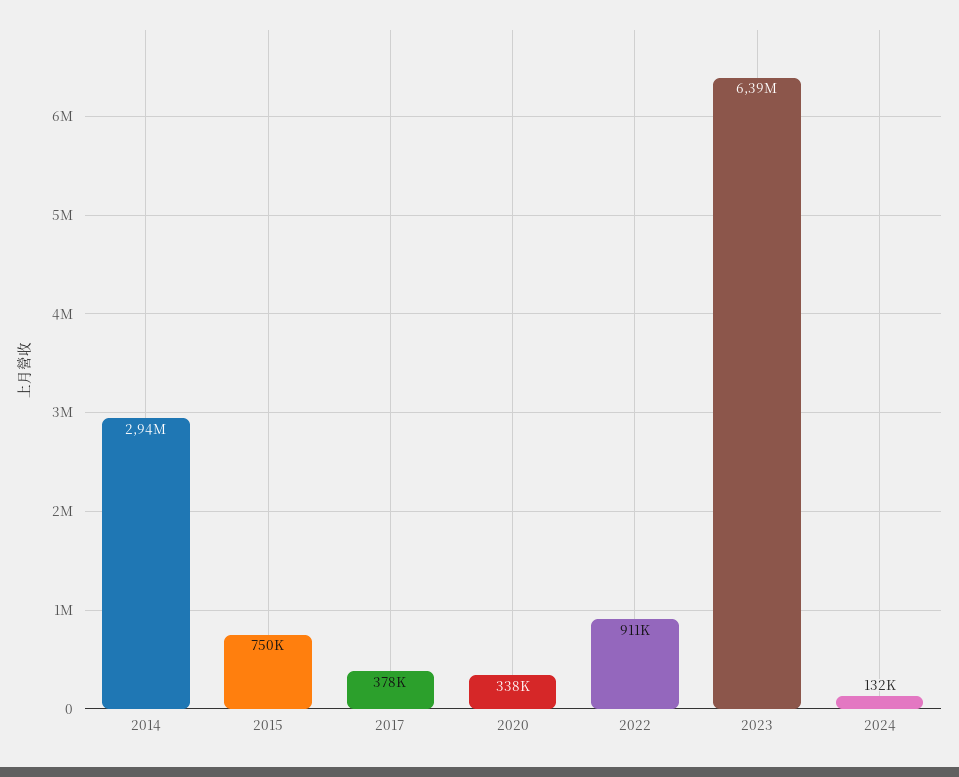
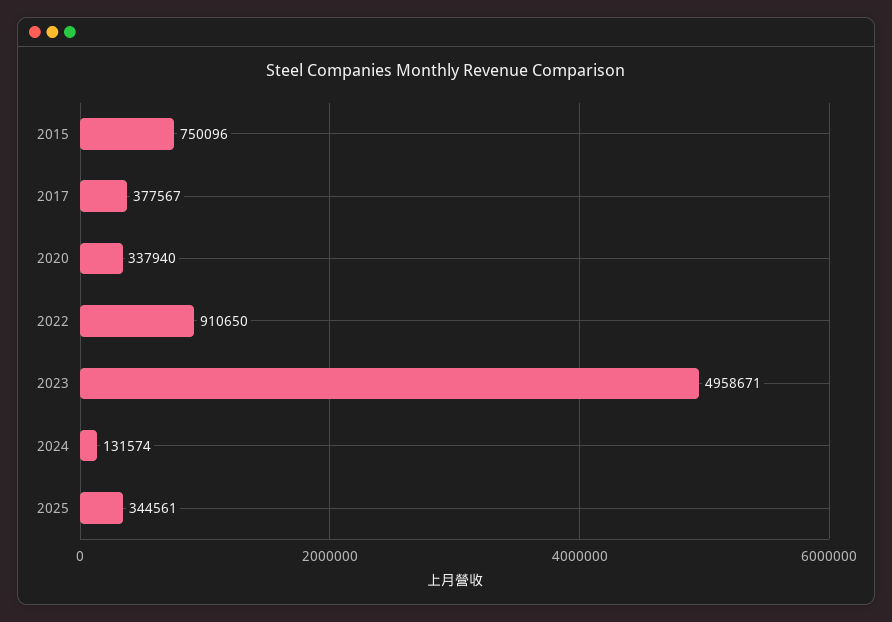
2014: 2940000 -> none
2023: 6390000 -> 4958671
2025: none -> 344561

